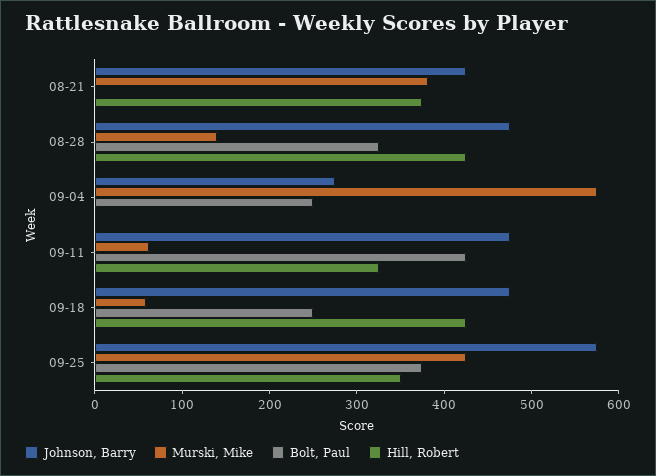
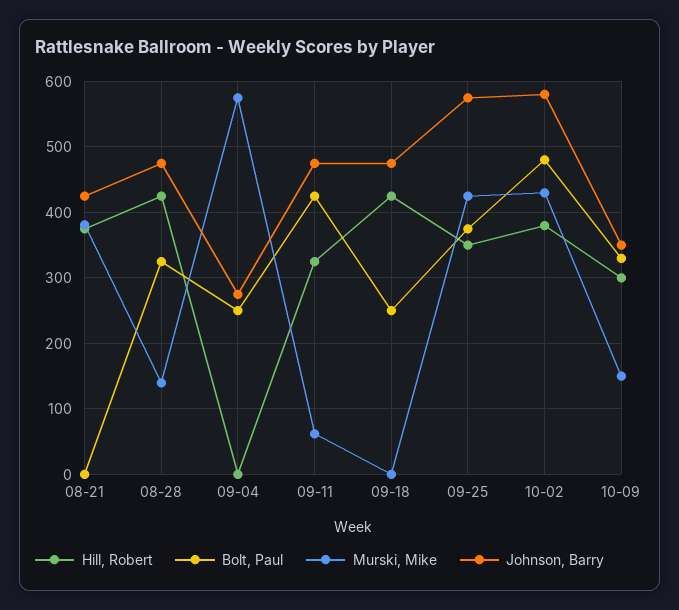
Murski, Mike, 09-18: 60 -> 0
Hill, Robert, 10-02: none -> 380
Bolt, Paul, 10-02: none -> 480
Murski, Mike, 10-02: none -> 430
Johnson, Barry, 10-02: none -> 580
Hill, Robert, 10-09: none -> 300
Bolt, Paul, 10-09: none -> 330
Murski, Mike, 10-09: none -> 150
Johnson, Barry, 10-09: none -> 350

